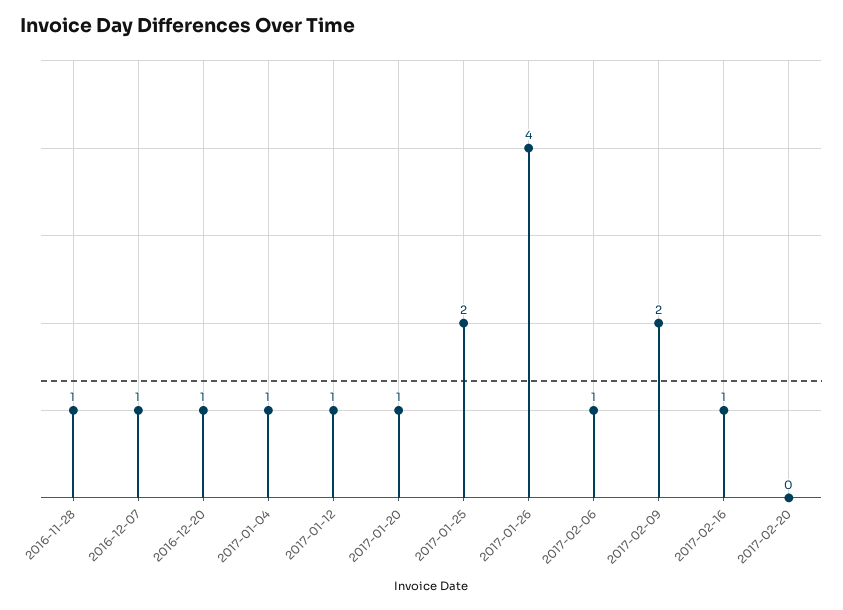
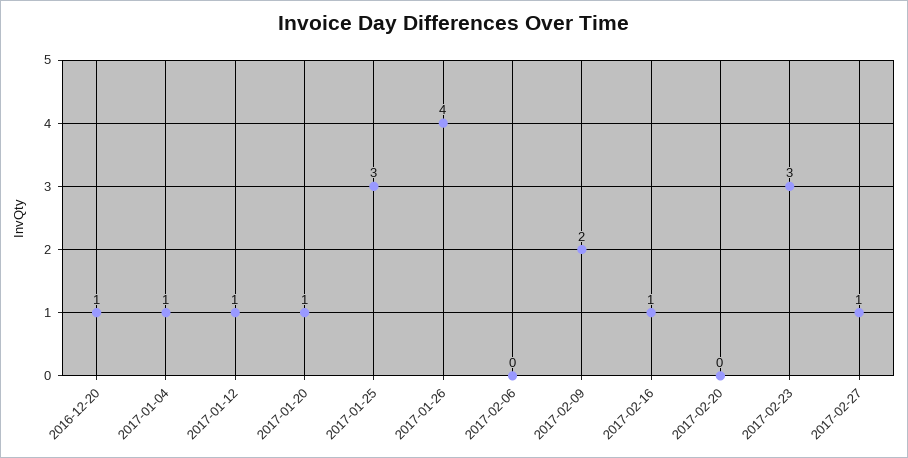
2016-11-28: 1 -> none
2016-12-07: 1 -> none
2017-01-25: 2 -> 3
2017-02-06: 1 -> 0
2017-02-23: none -> 3
2017-02-27: none -> 1

